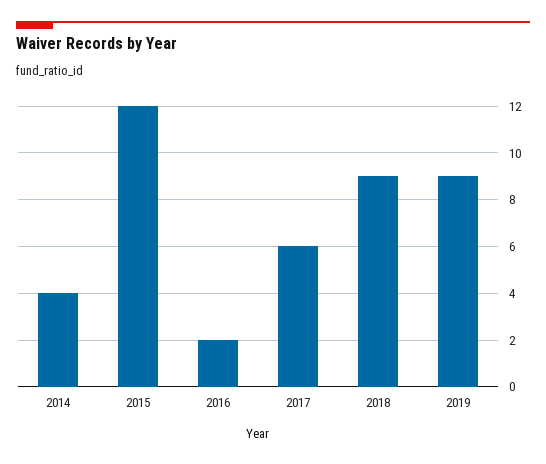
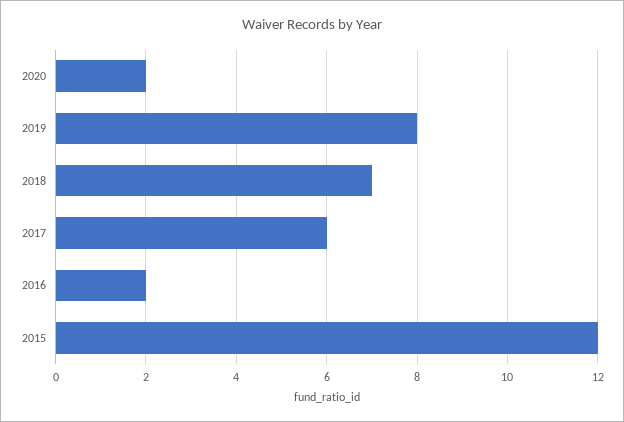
2014: 4 -> none
2018: 9 -> 7
2019: 9 -> 8
2020: none -> 2

